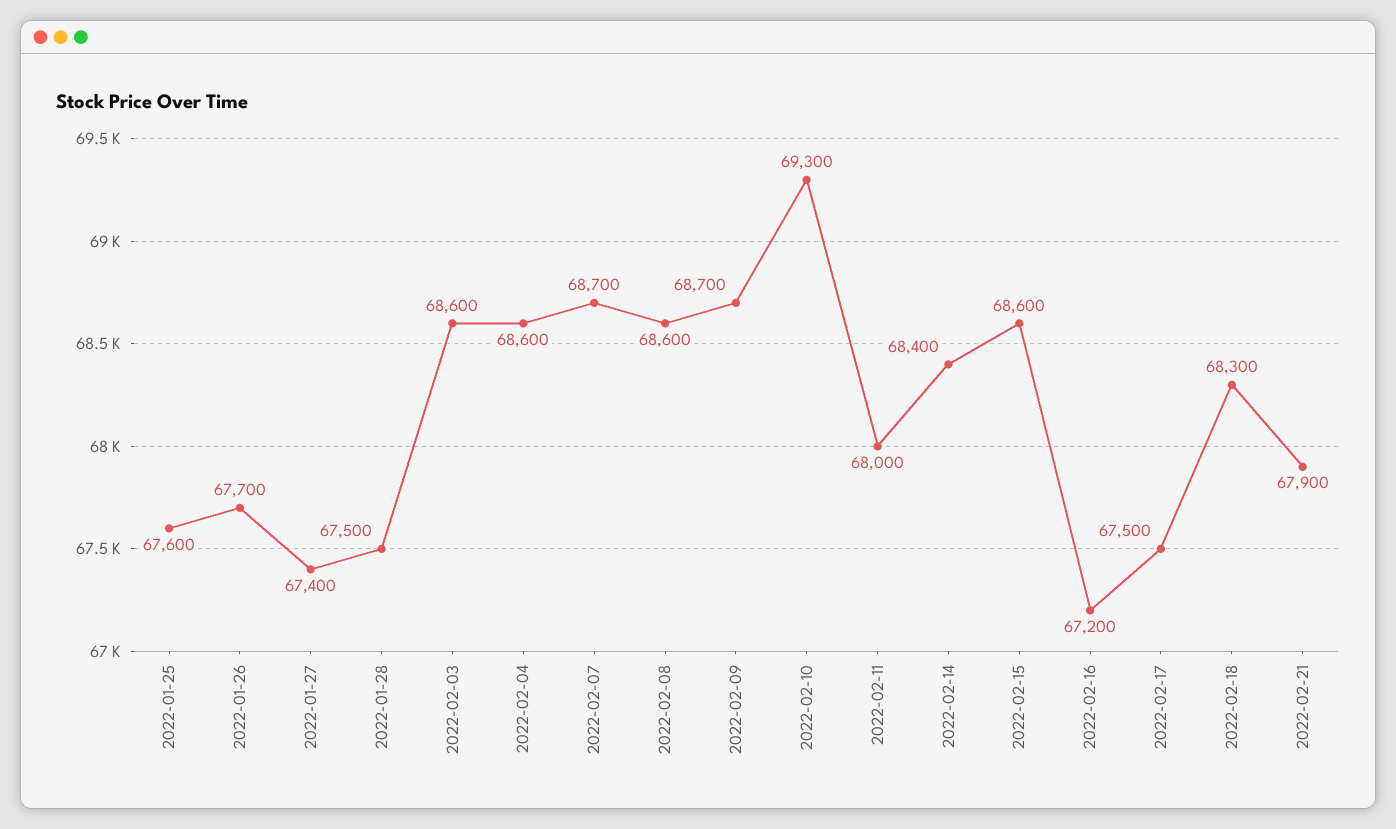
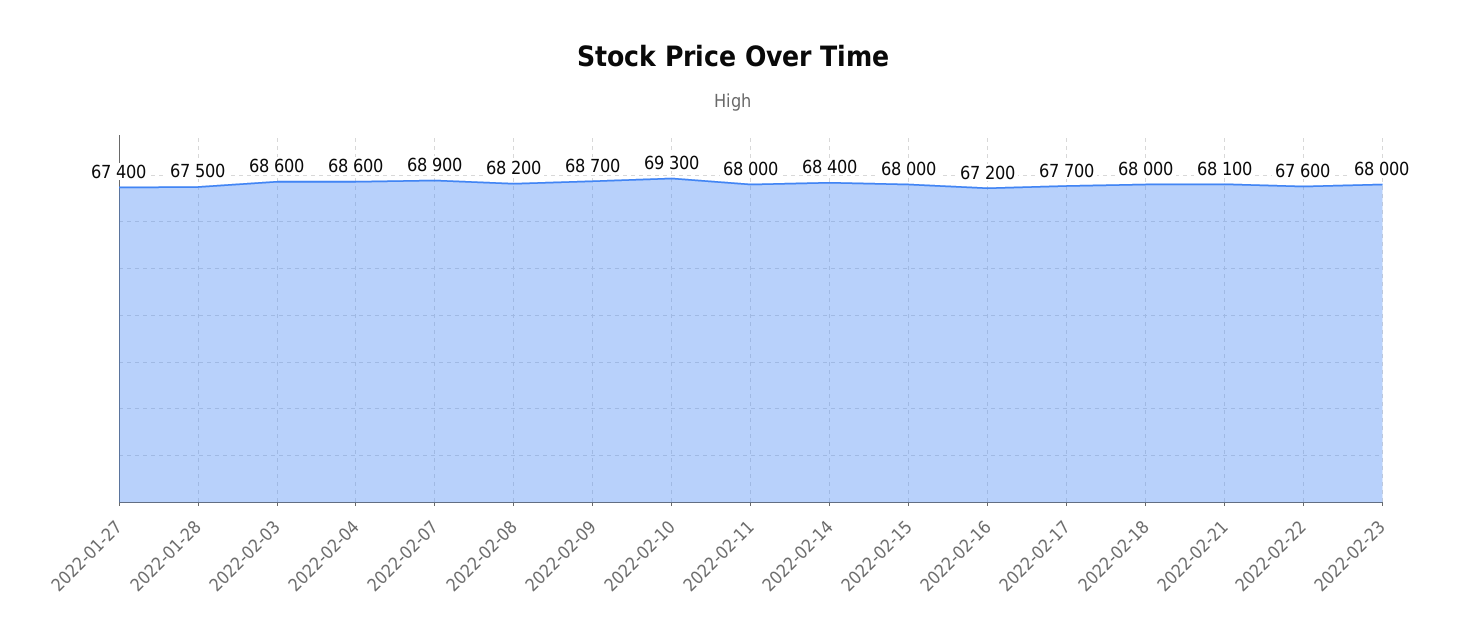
2022-01-25: 67600 -> none
2022-01-26: 67700 -> none
2022-02-07: 68700 -> 68900
2022-02-08: 68600 -> 68200
2022-02-15: 68600 -> 68000
2022-02-17: 67500 -> 67700
2022-02-18: 68300 -> 68000
2022-02-21: 67900 -> 68100
2022-02-22: none -> 67600
2022-02-23: none -> 68000

